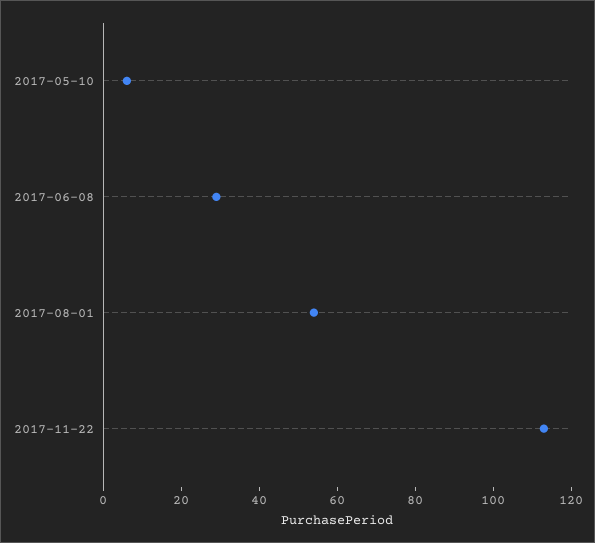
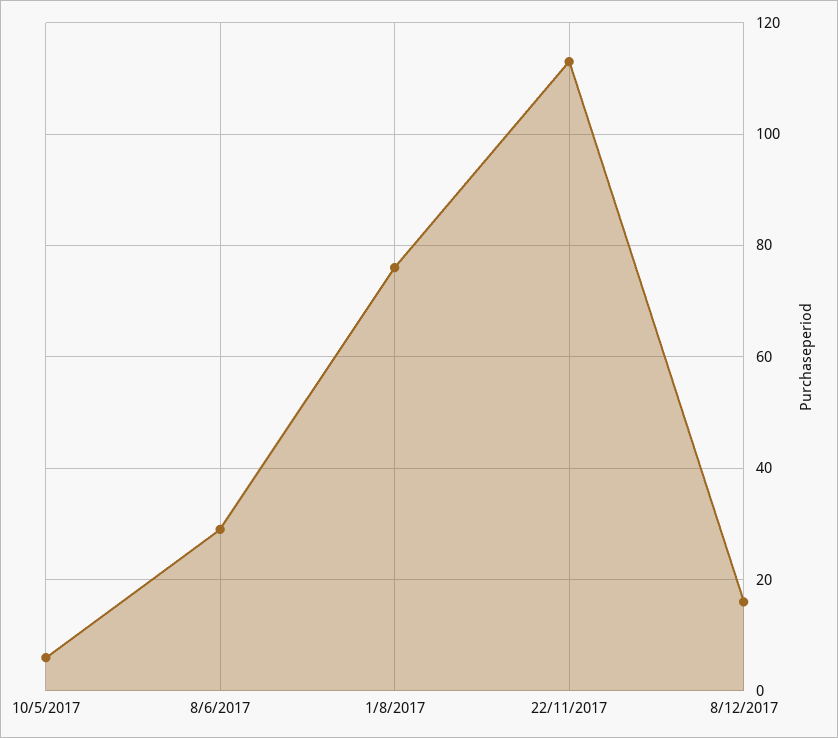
2017-08-01: 55 -> 75
8/12/2017: none -> 15

